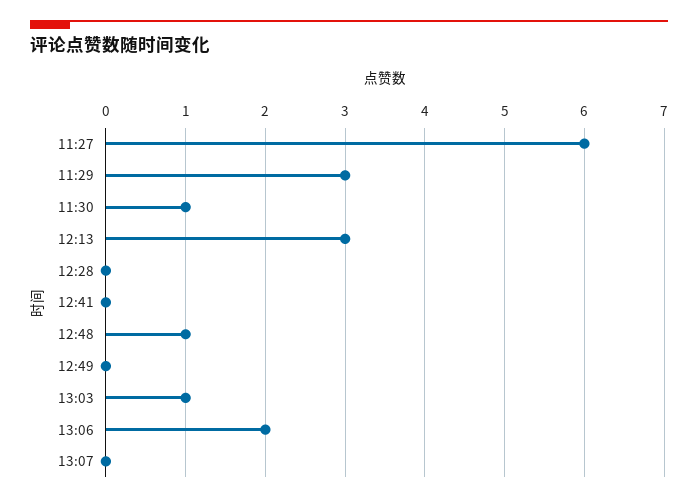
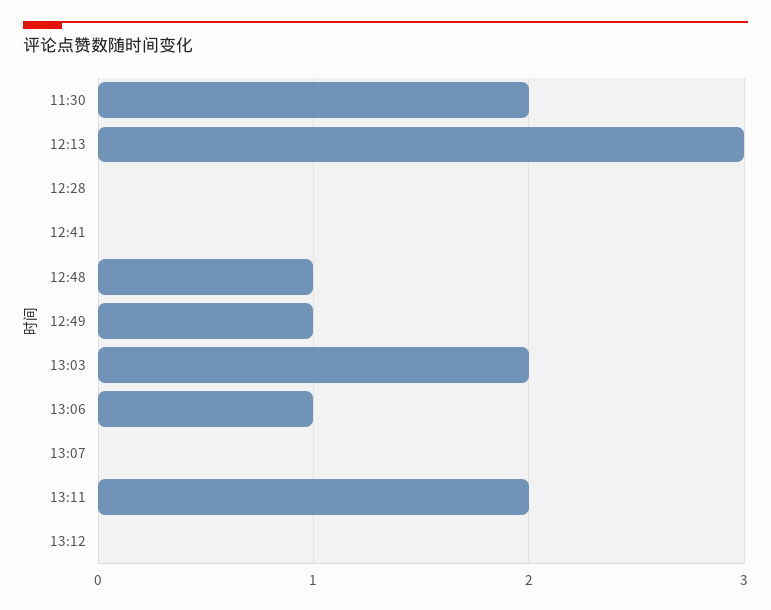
11:27: 6 -> none
11:29: 3 -> none
11:30: 1 -> 2
12:49: 0 -> 1
13:03: 1 -> 2
13:06: 2 -> 1
13:11: none -> 2
13:12: none -> 0

